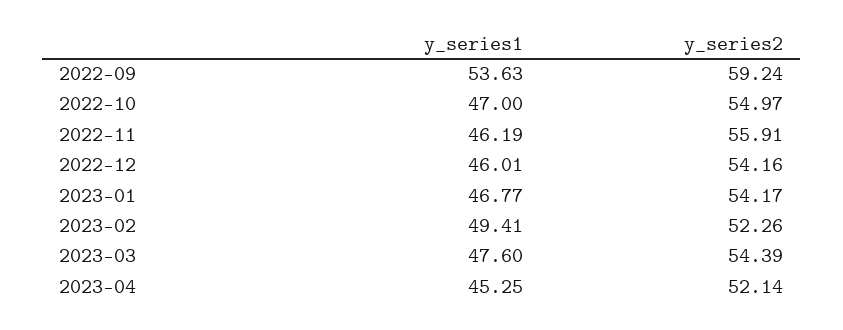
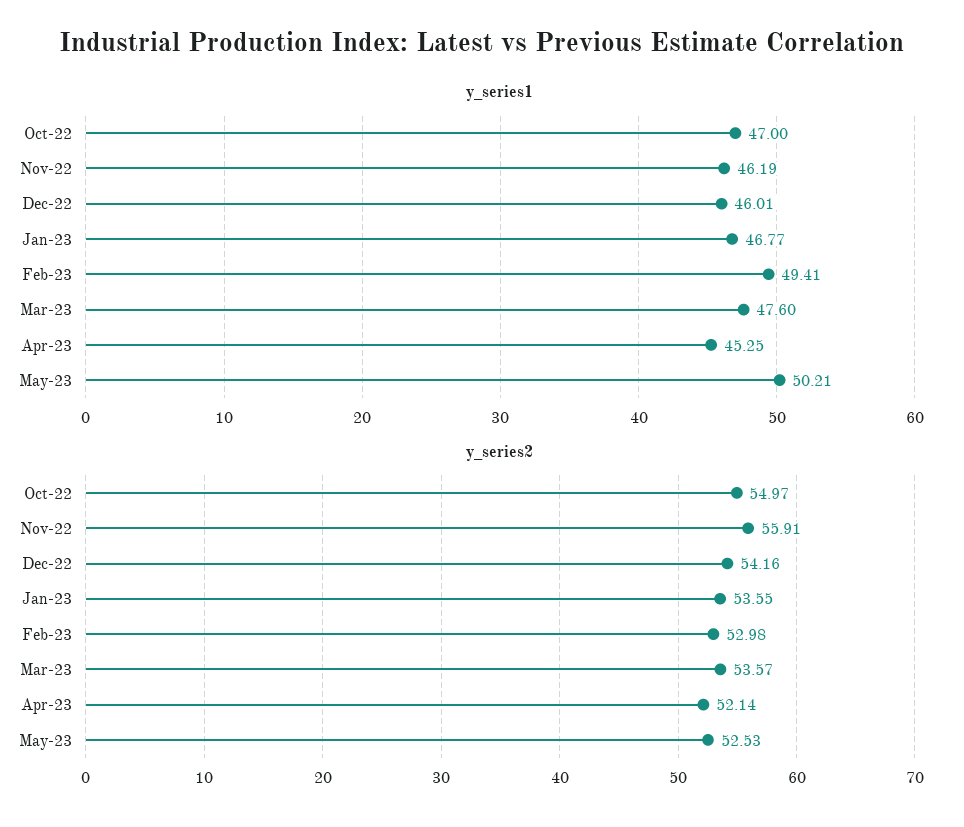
y_series1, 2022-09: 53.63 -> none
y_series2, 2022-09: 59.24 -> none
y_series2, 2023-01: 54.17 -> 53.55
y_series2, 2023-02: 52.26 -> 52.98
y_series2, 2023-03: 54.39 -> 53.57
y_series1, May-23: none -> 50.21
y_series2, May-23: none -> 52.53

